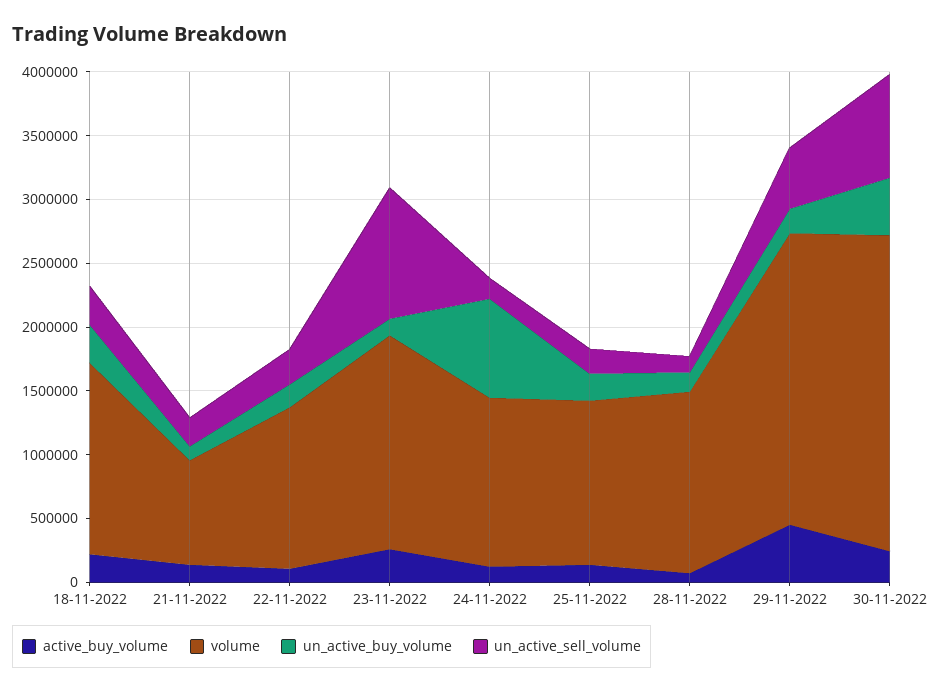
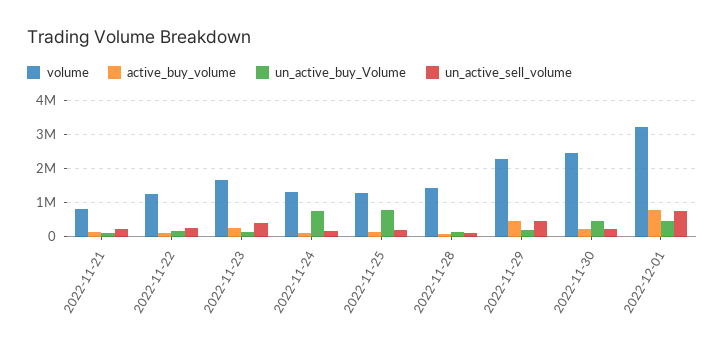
active_buy_volume, 18-11-2022: 200000 -> none
volume, 18-11-2022: 1500000 -> none
un_active_buy_volume, 18-11-2022: 300000 -> none
un_active_sell_volume, 18-11-2022: 300000 -> none
un_active_sell_volume, 23-11-2022: 1000000 -> 400000
un_active_buy_volume, 25-11-2022: 200000 -> 800000
un_active_sell_volume, 30-11-2022: 800000 -> 200000
volume, 2022-12-01: none -> 3200000
active_buy_volume, 2022-12-01: none -> 800000
un_active_buy_volume, 2022-12-01: none -> 400000
un_active_sell_volume, 2022-12-01: none -> 800000

